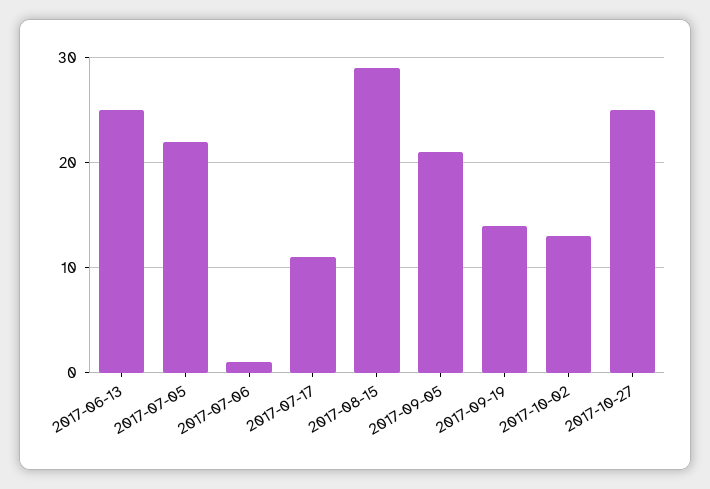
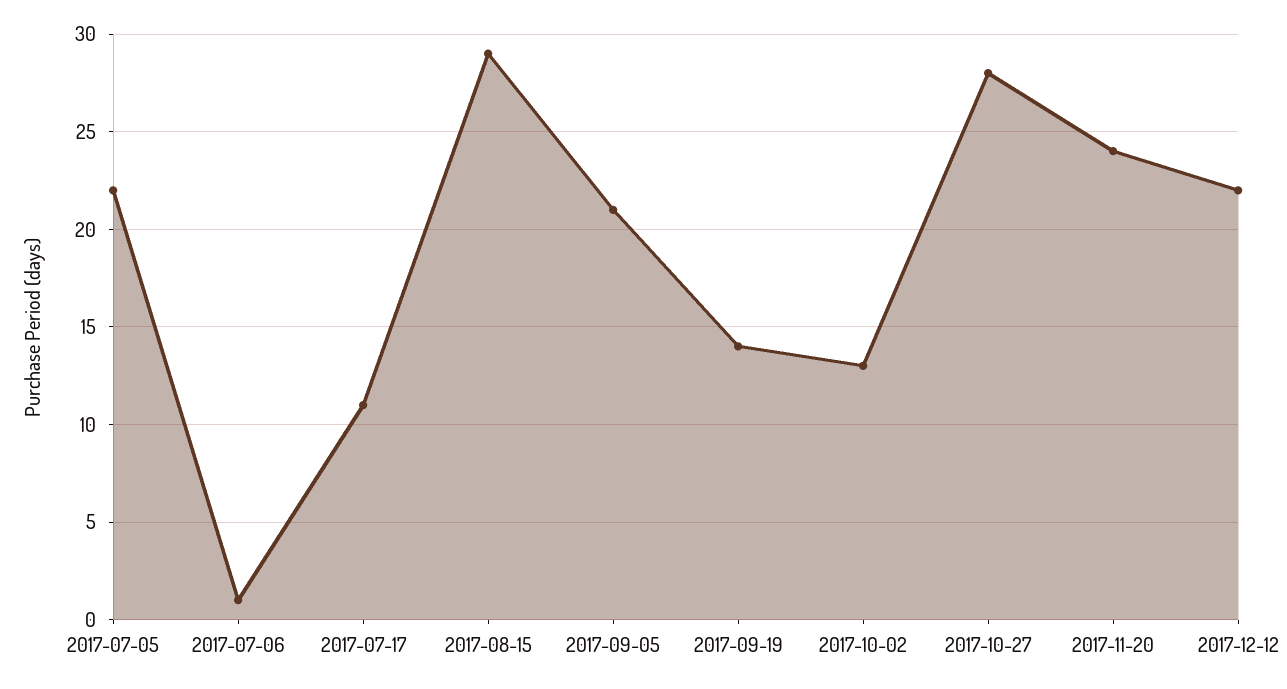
2017-06-13: 25 -> none
2017-10-27: 25 -> 28
2017-11-20: none -> 24
2017-12-12: none -> 22

